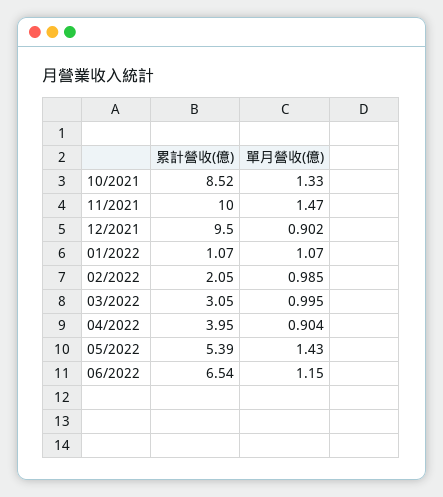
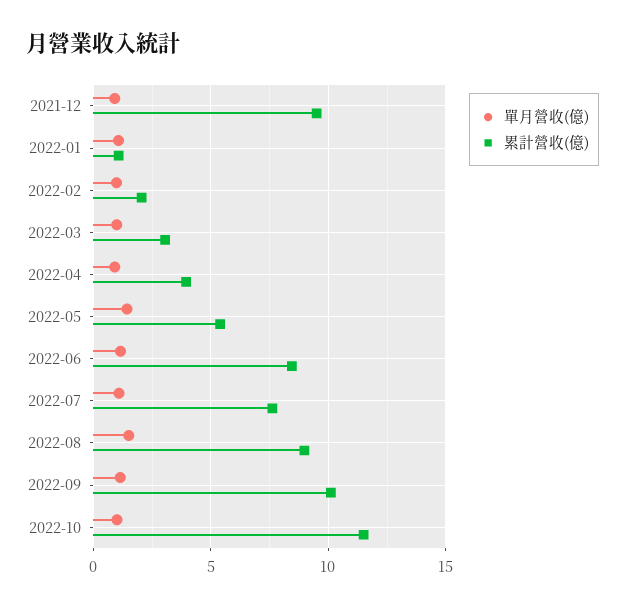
累計營收(億), 10/2021: 8.52 -> none
單月營收(億), 10/2021: 1.33 -> none
累計營收(億), 11/2021: 10 -> none
單月營收(億), 11/2021: 1.47 -> none
累計營收(億), 06/2022: 6.54 -> 8.5
單月營收(億), 2022-07: none -> 1
累計營收(億), 2022-07: none -> 7.5
單月營收(億), 2022-08: none -> 1.5
累計營收(億), 2022-08: none -> 9
單月營收(億), 2022-09: none -> 1
累計營收(億), 2022-09: none -> 10
單月營收(億), 2022-10: none -> 1
累計營收(億), 2022-10: none -> 11.5

